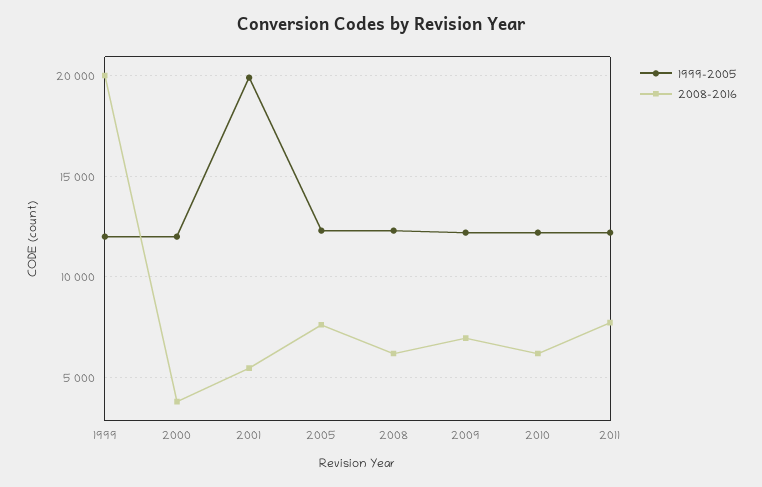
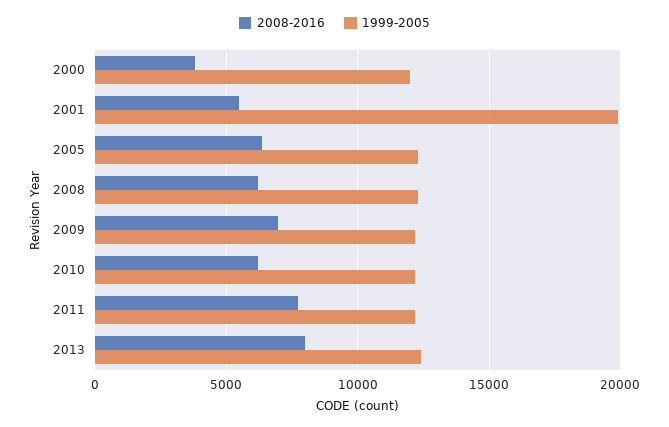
1999-2005, 1999: 12000 -> none
2008-2016, 1999: 20000 -> none
2008-2016, 2005: 7500 -> 6500
2008-2016, 2013: none -> 8000
1999-2005, 2013: none -> 12500

